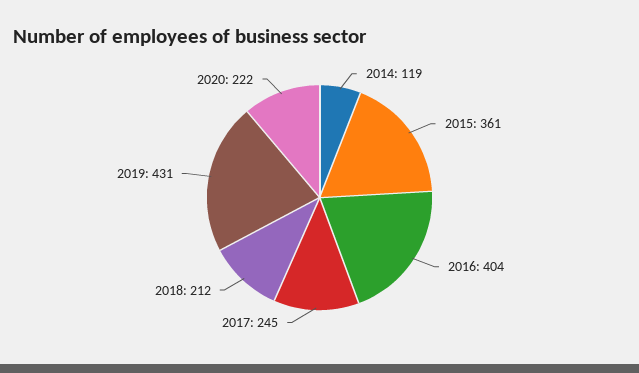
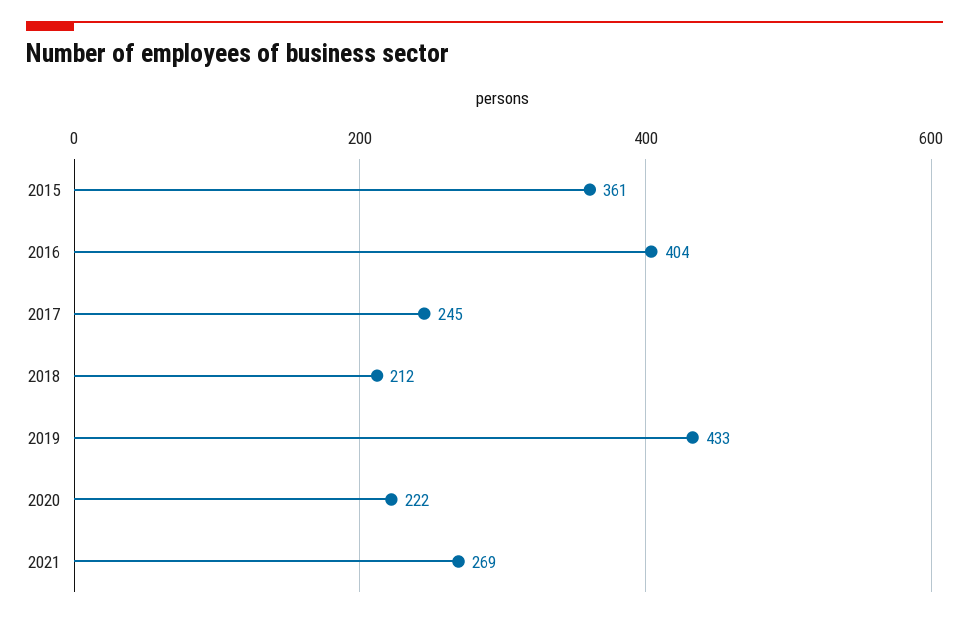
2014: 119 -> none
2019: 431 -> 433
2021: none -> 269

